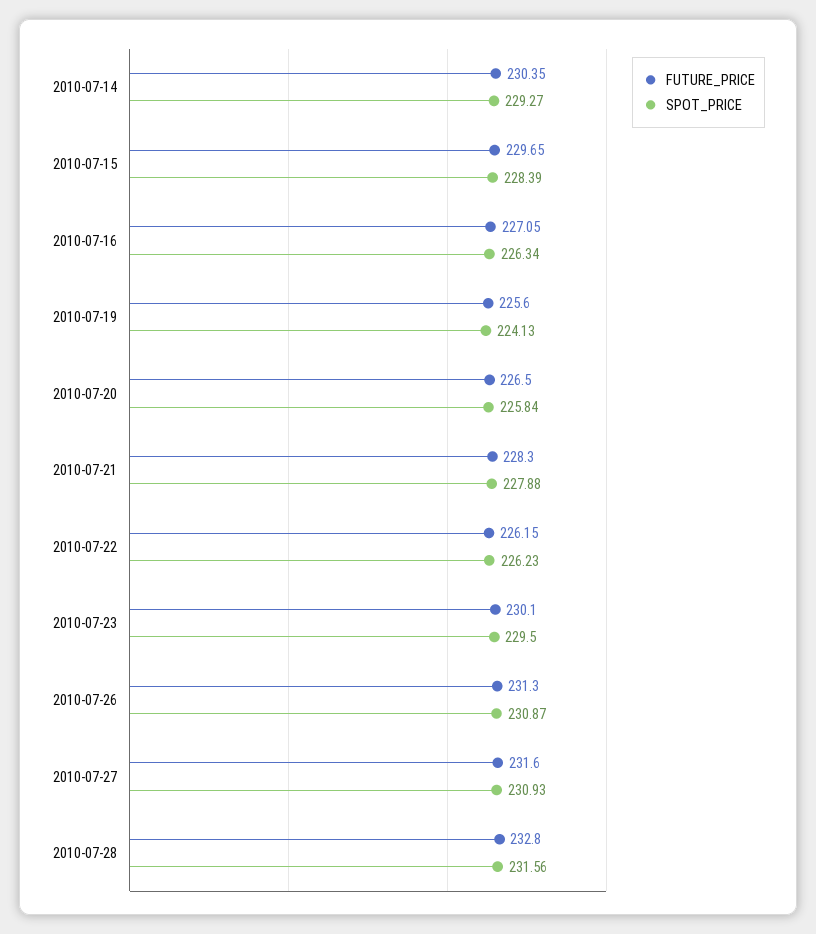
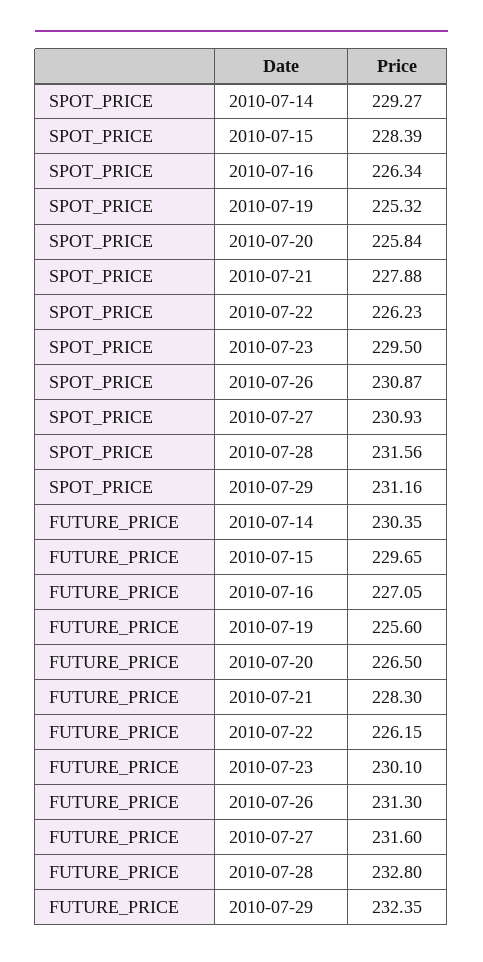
SPOT_PRICE, 2010-07-19: 224.13 -> 225.32
SPOT_PRICE, 2010-07-29: none -> 231.16
FUTURE_PRICE, 2010-07-29: none -> 232.35

